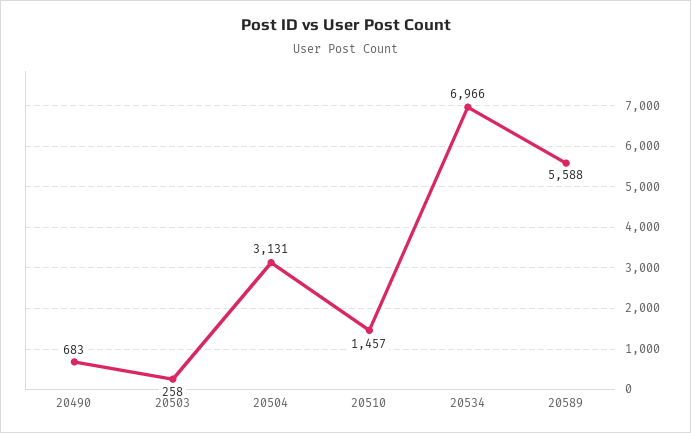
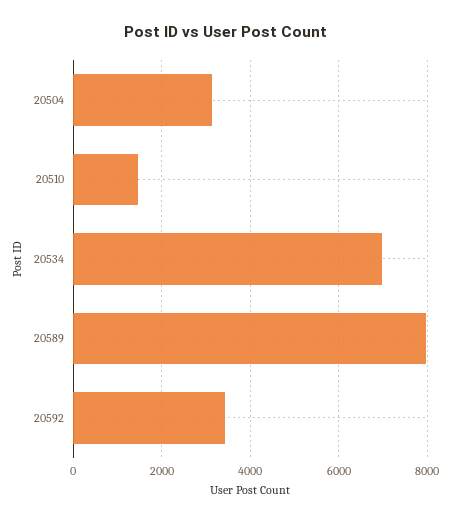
20490: 683 -> none
20503: 258 -> none
20589: 5588 -> 8000
20592: none -> 3400

